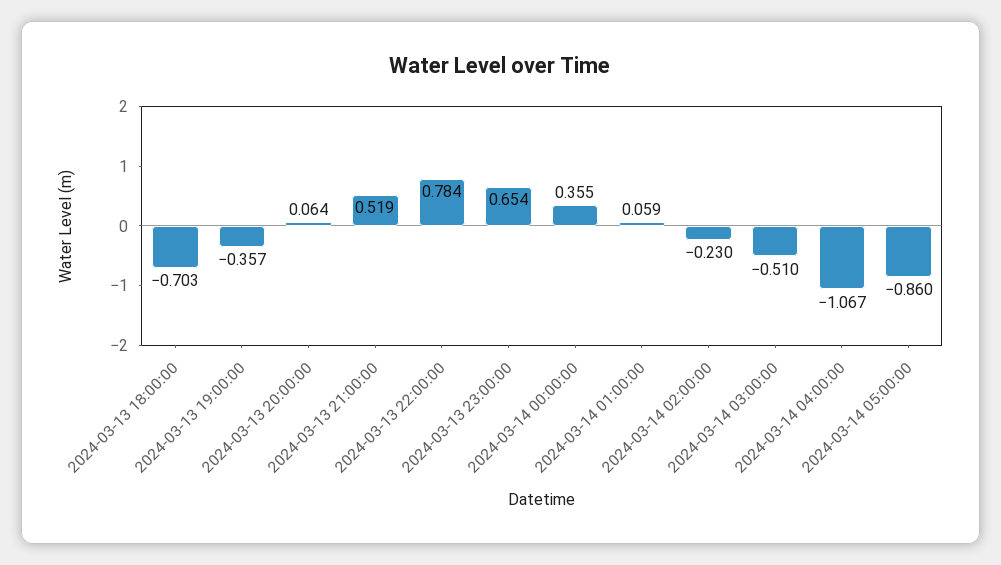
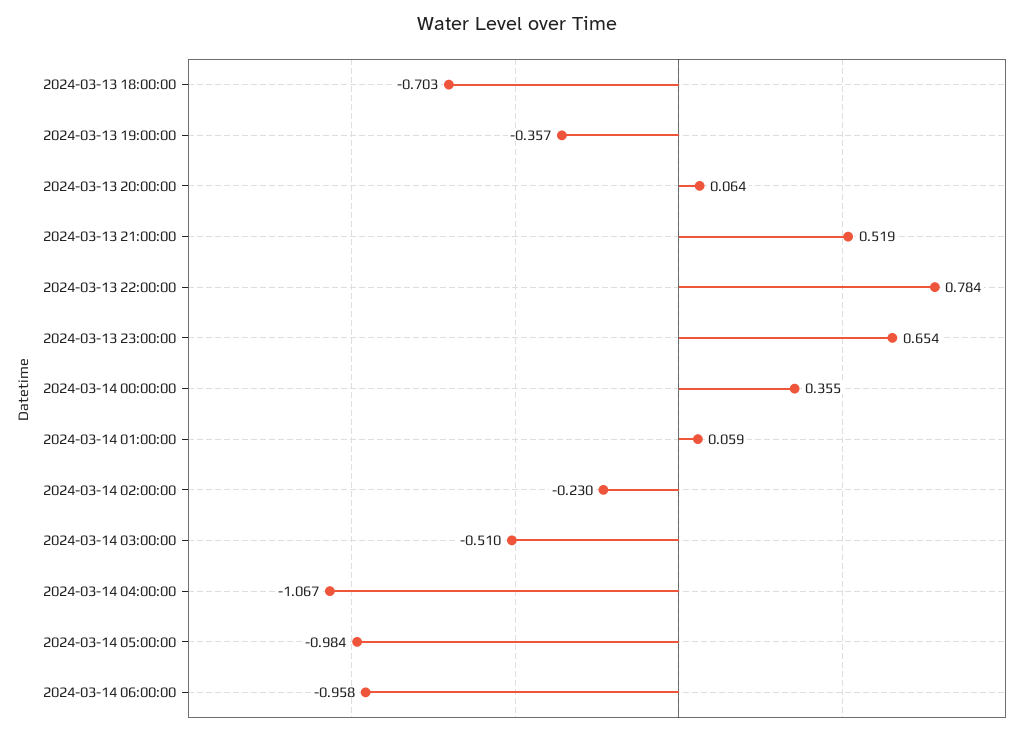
2024-03-14 05:00:00: -0.86 -> -0.984
2024-03-14 06:00:00: none -> -0.958

